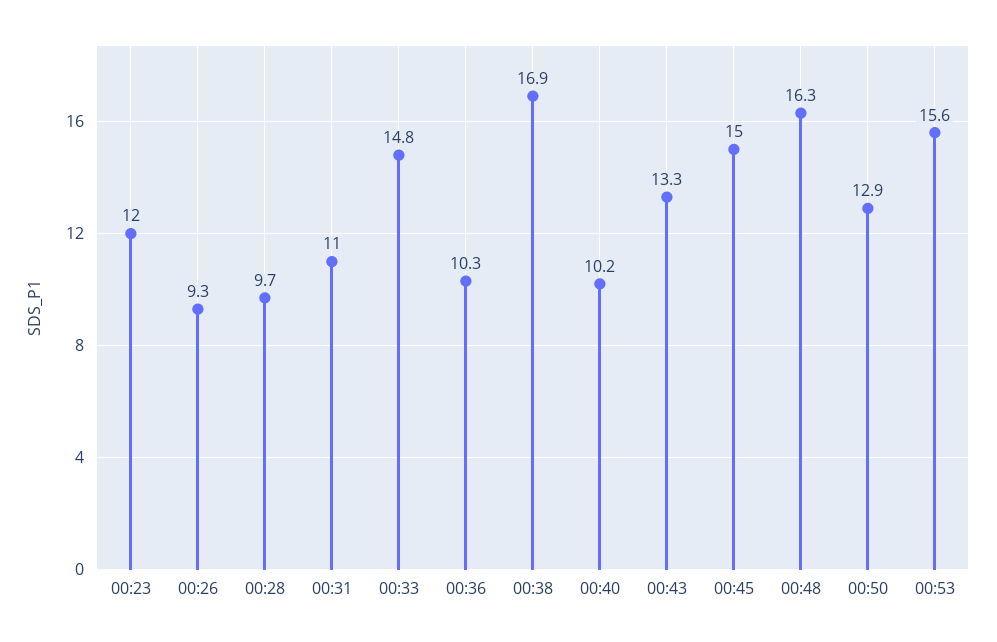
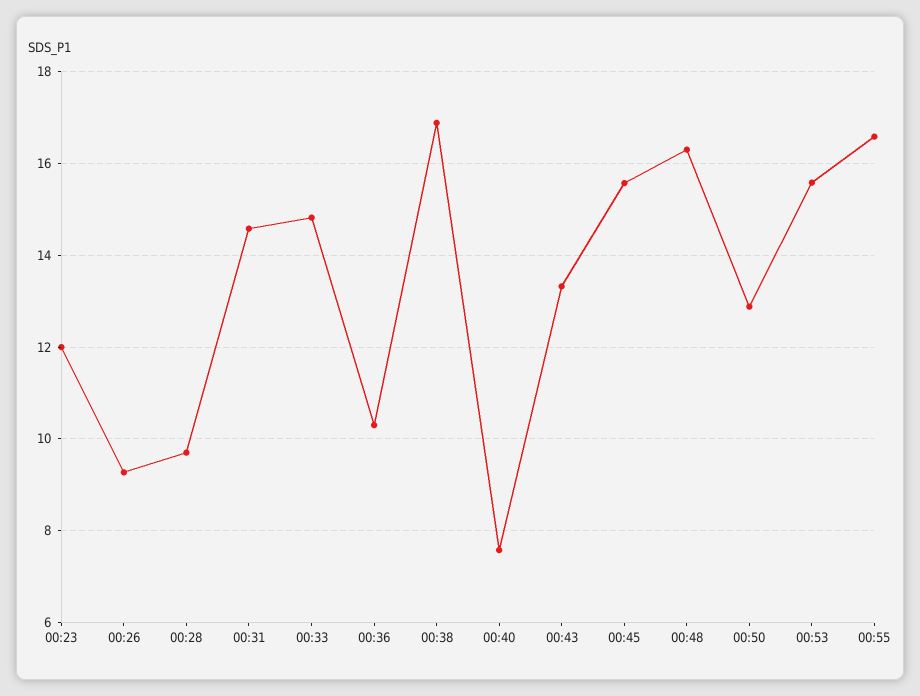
00:31: 11 -> 14.6
00:40: 10.2 -> 7.6
00:45: 15 -> 15.6
00:55: none -> 16.6

